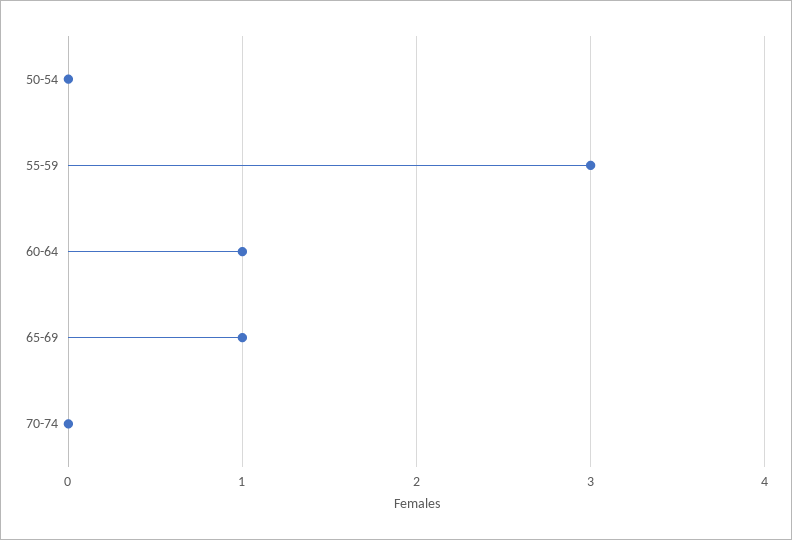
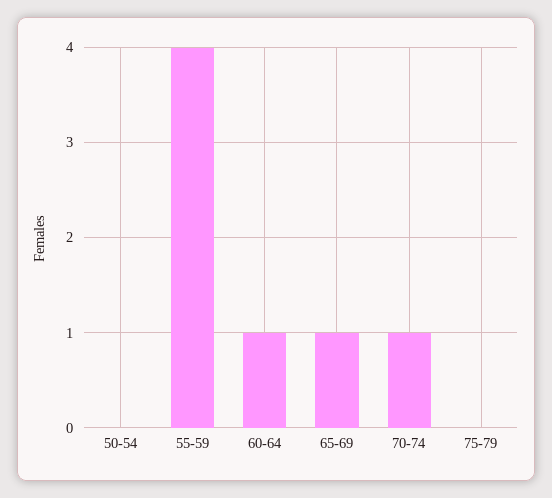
55-59: 3 -> 4
70-74: 0 -> 1
75-79: none -> 0

